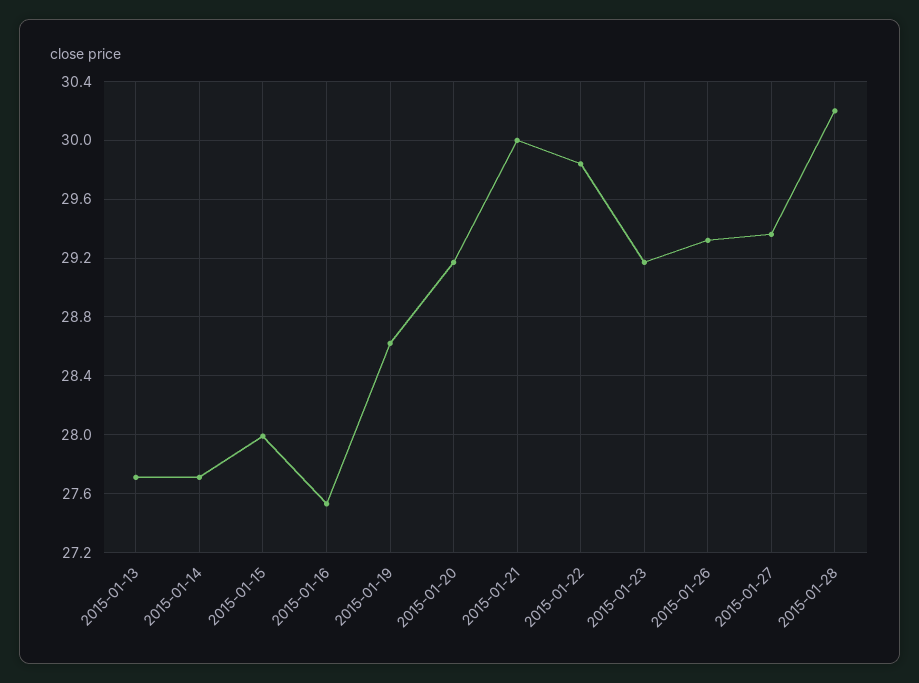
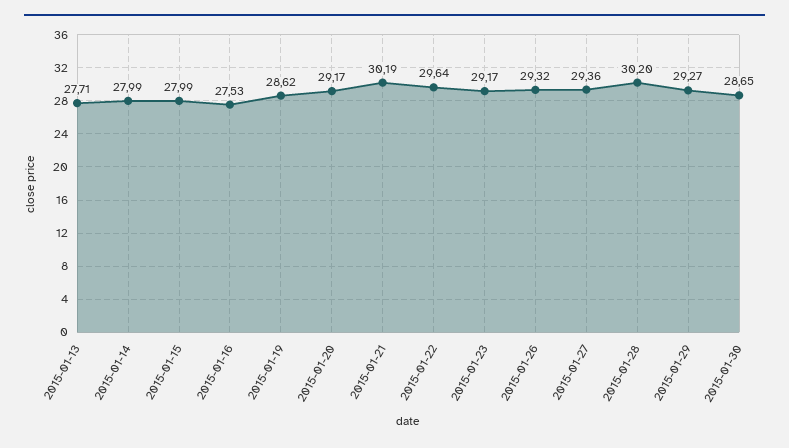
2015-01-14: 27.7 -> 27.99
2015-01-21: 30 -> 30.19
2015-01-22: 29.85 -> 29.64
2015-01-29: none -> 29.27
2015-01-30: none -> 28.65

